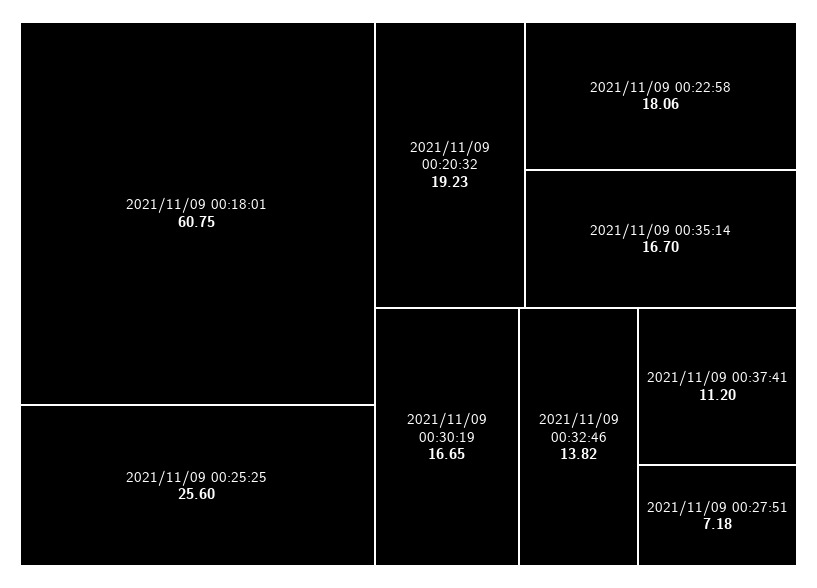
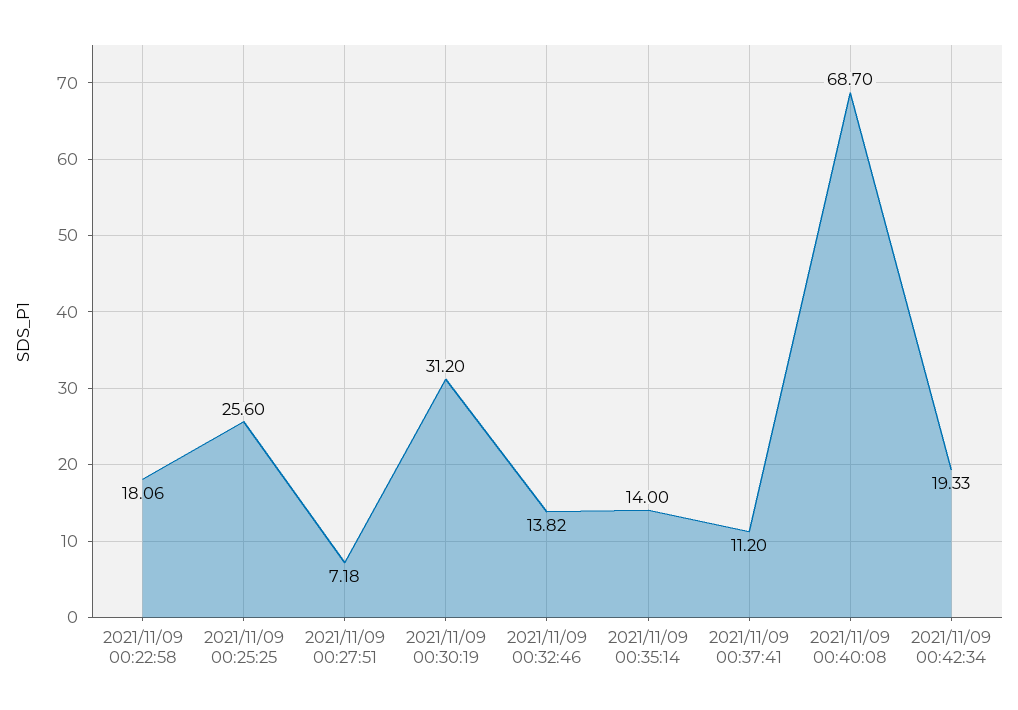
2021/11/09 00:18:01: 60.75 -> none
2021/11/09 00:20:32: 19.23 -> none
2021/11/09 00:35:14: 16.7 -> 14
2021/11/09 00:30:19: 16.65 -> 31.2
2021/11/09 00:40:08: none -> 68.7
2021/11/09 00:42:34: none -> 19.33

